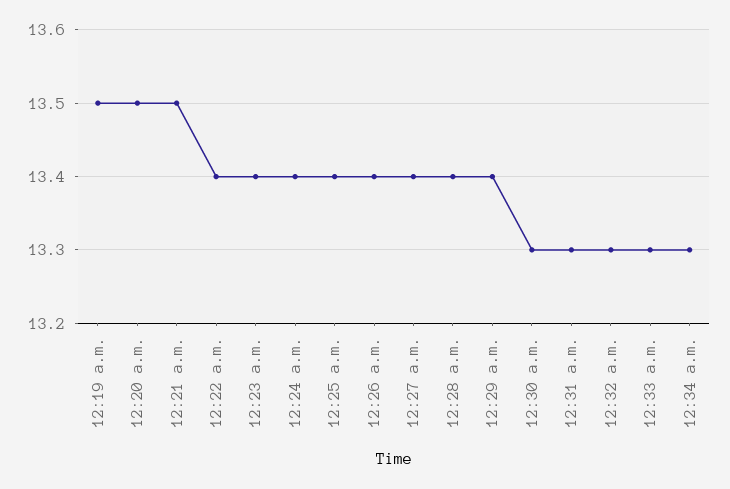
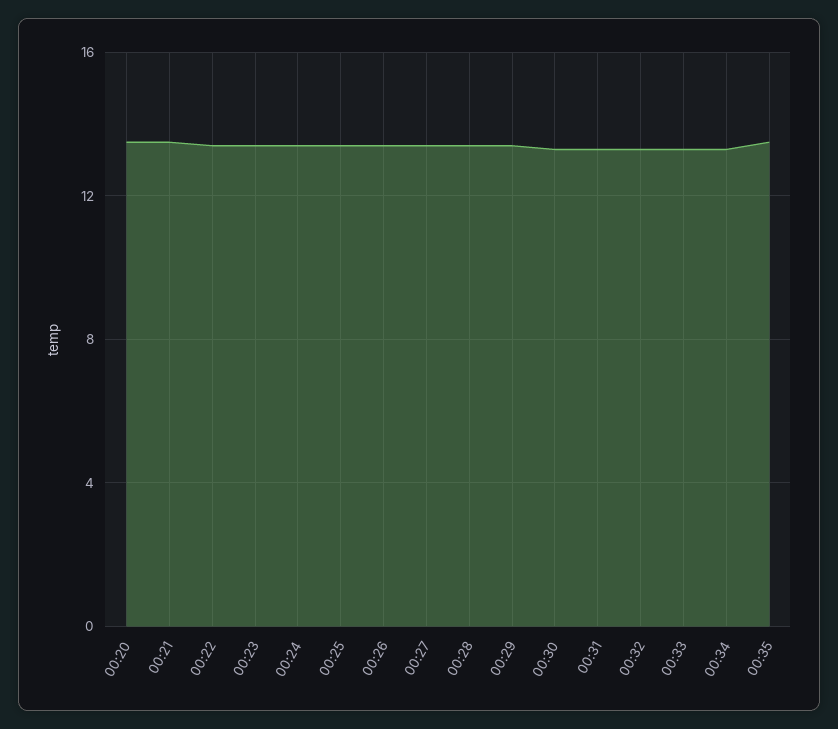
12:19 a.m.: 13.5 -> none
00:35: none -> 13.5

